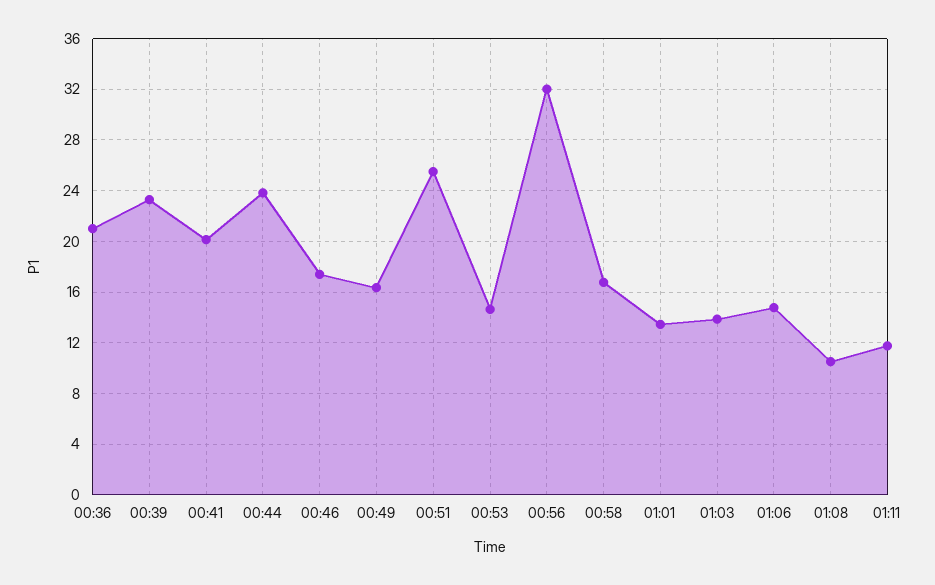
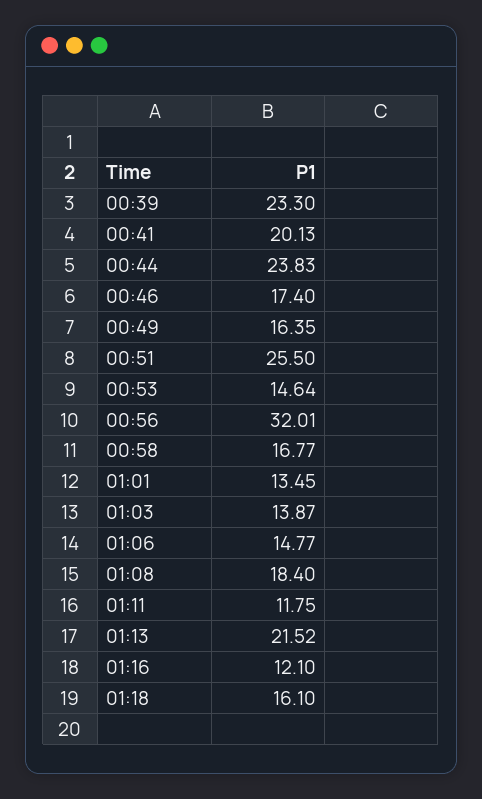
00:36: 21 -> none
01:08: 10.5 -> 18.4
01:13: none -> 21.52
01:16: none -> 12.1
01:18: none -> 16.1

